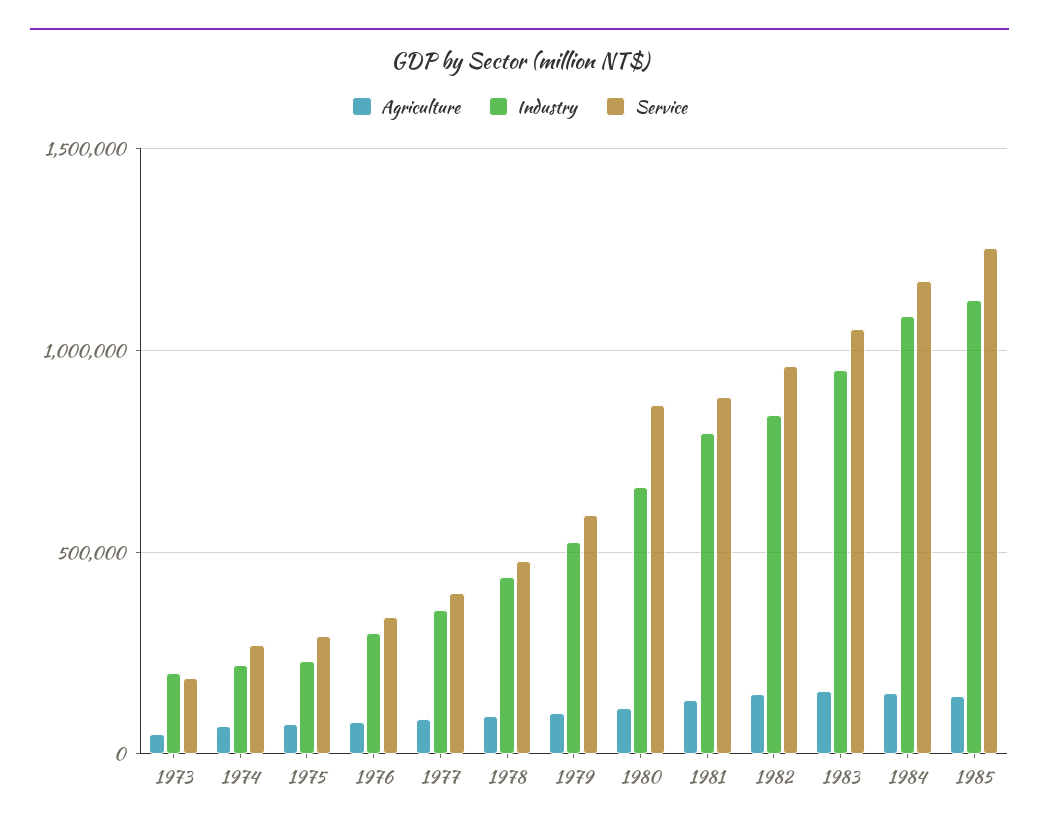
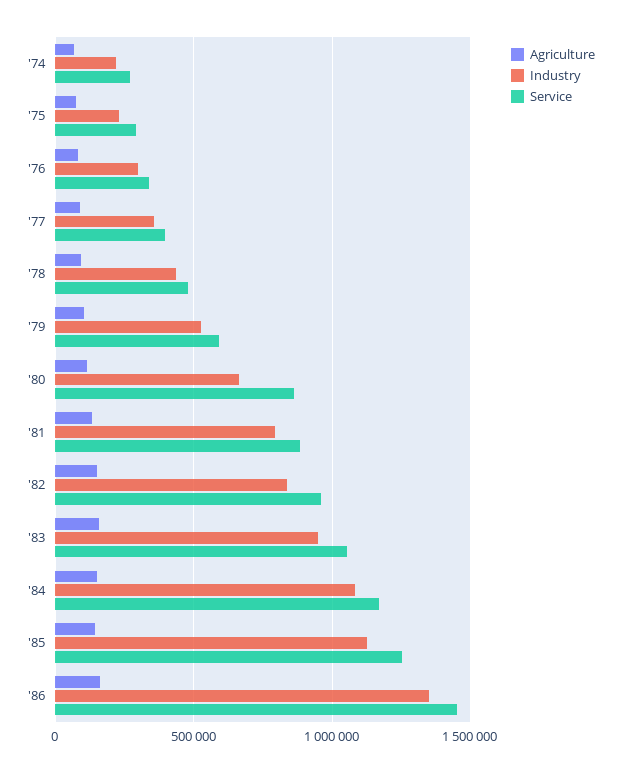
Agriculture, 1973: 50000 -> none
Industry, 1973: 200000 -> none
Service, 1973: 200000 -> none
Agriculture, '86: none -> 150000
Industry, '86: none -> 1350000
Service, '86: none -> 1450000

